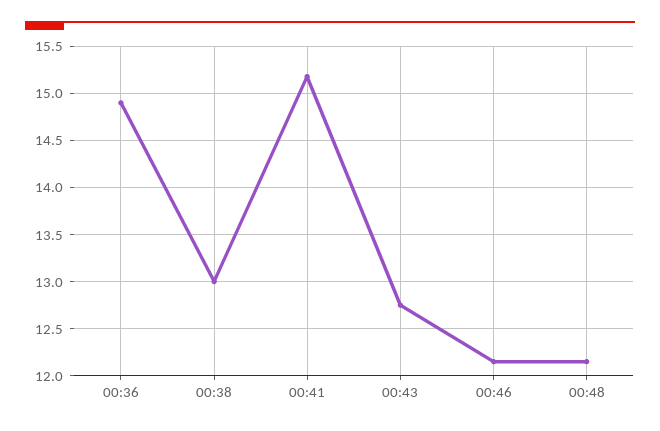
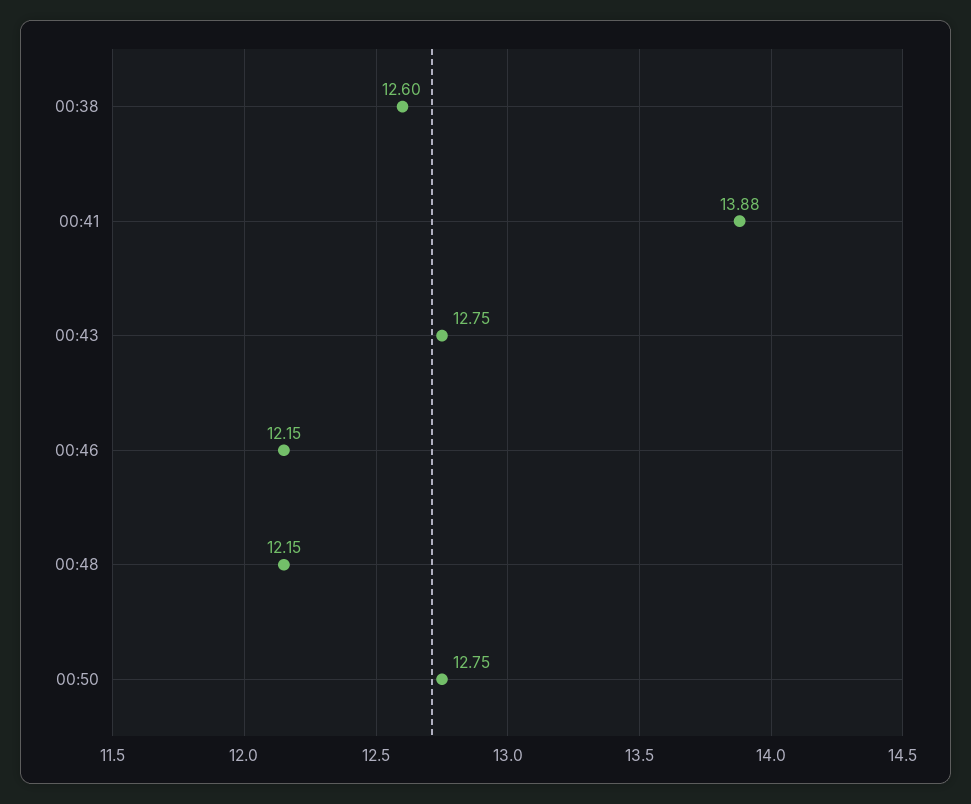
00:36: 14.9 -> none
00:38: 13 -> 12.6
00:41: 15.2 -> 13.88
00:50: none -> 12.75

